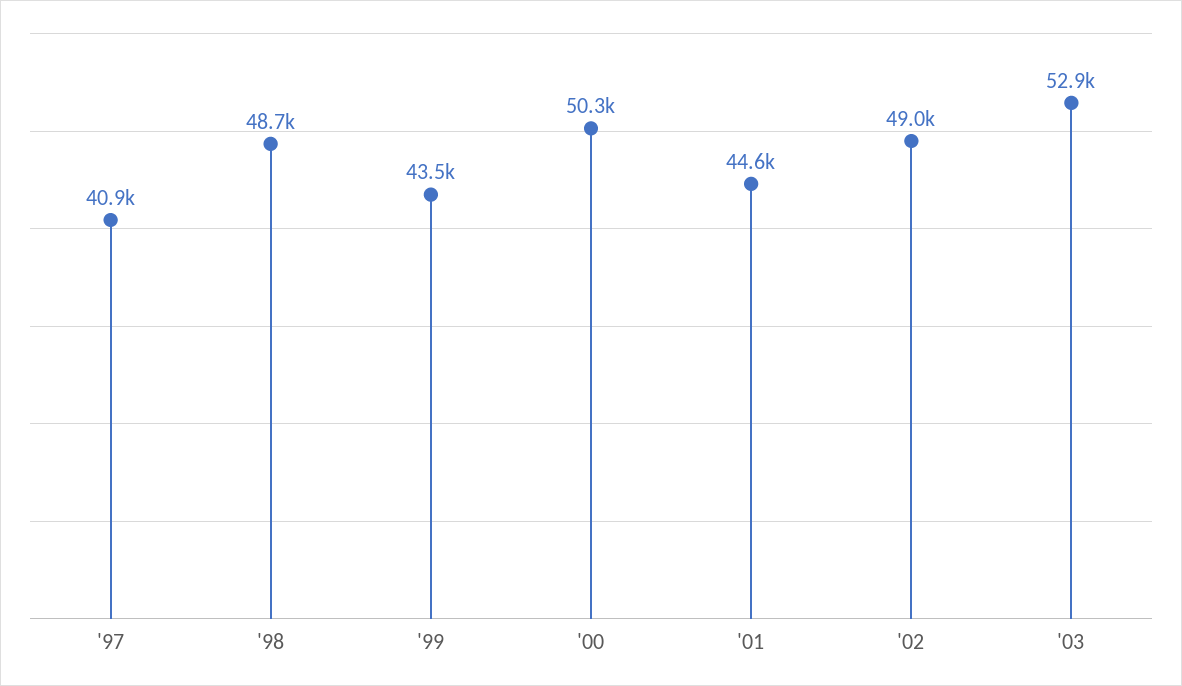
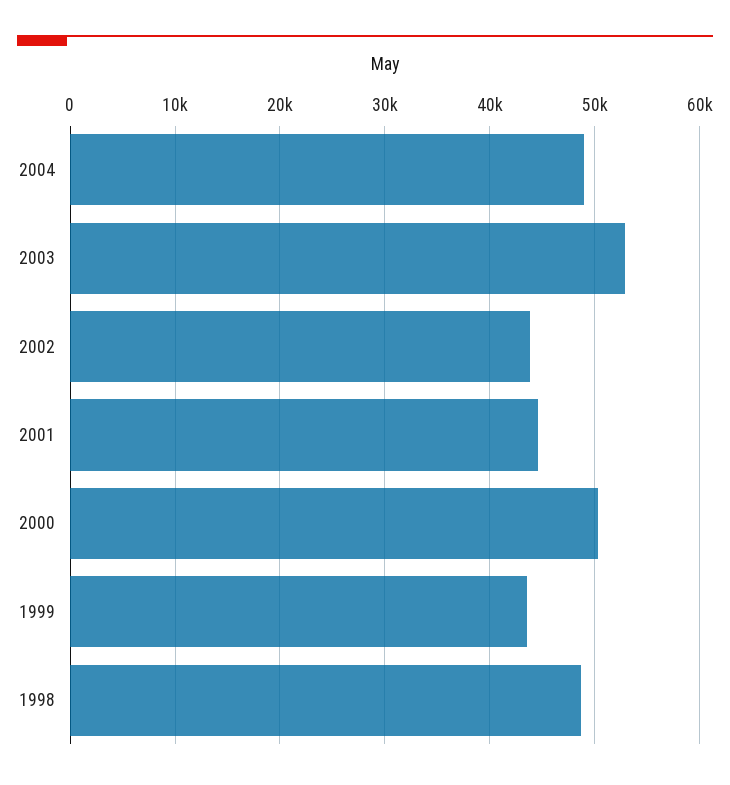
'97: 40900 -> none
'02: 49000 -> 44000
2004: none -> 49000

